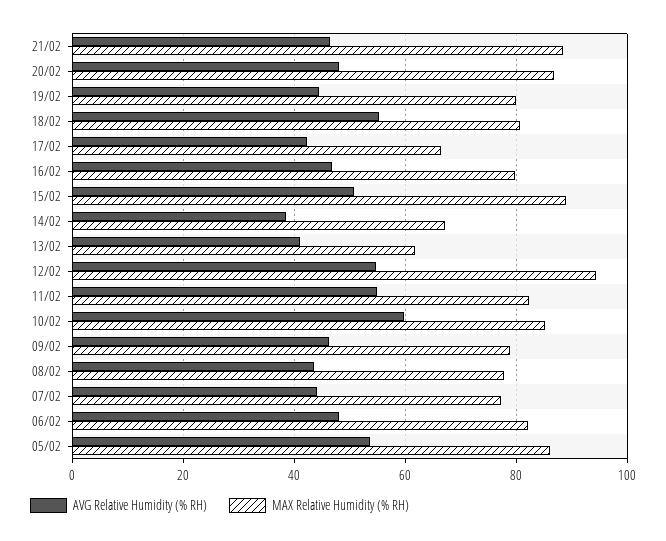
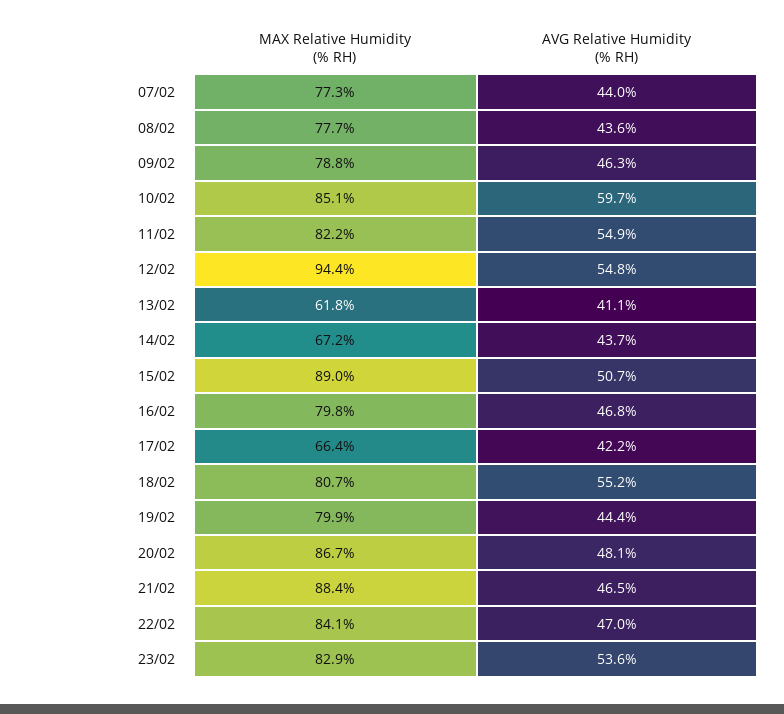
AVG Relative Humidity (% RH), 14/02: 38 -> 43.7
AVG Relative Humidity (% RH), 06/02: 48 -> none
MAX Relative Humidity (% RH), 06/02: 82 -> none
AVG Relative Humidity (% RH), 05/02: 54 -> none
MAX Relative Humidity (% RH), 05/02: 86 -> none
MAX Relative Humidity (% RH), 22/02: none -> 84.1
AVG Relative Humidity (% RH), 22/02: none -> 47
MAX Relative Humidity (% RH), 23/02: none -> 82.9
AVG Relative Humidity (% RH), 23/02: none -> 53.6

